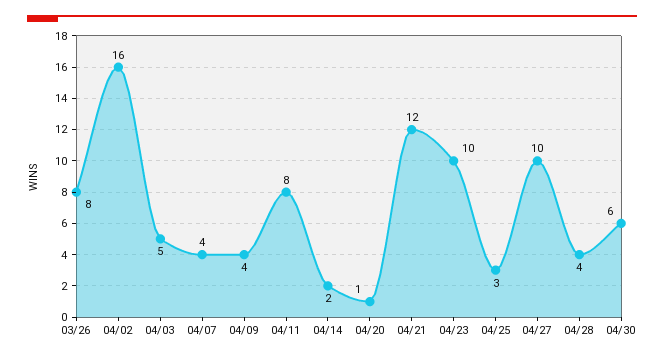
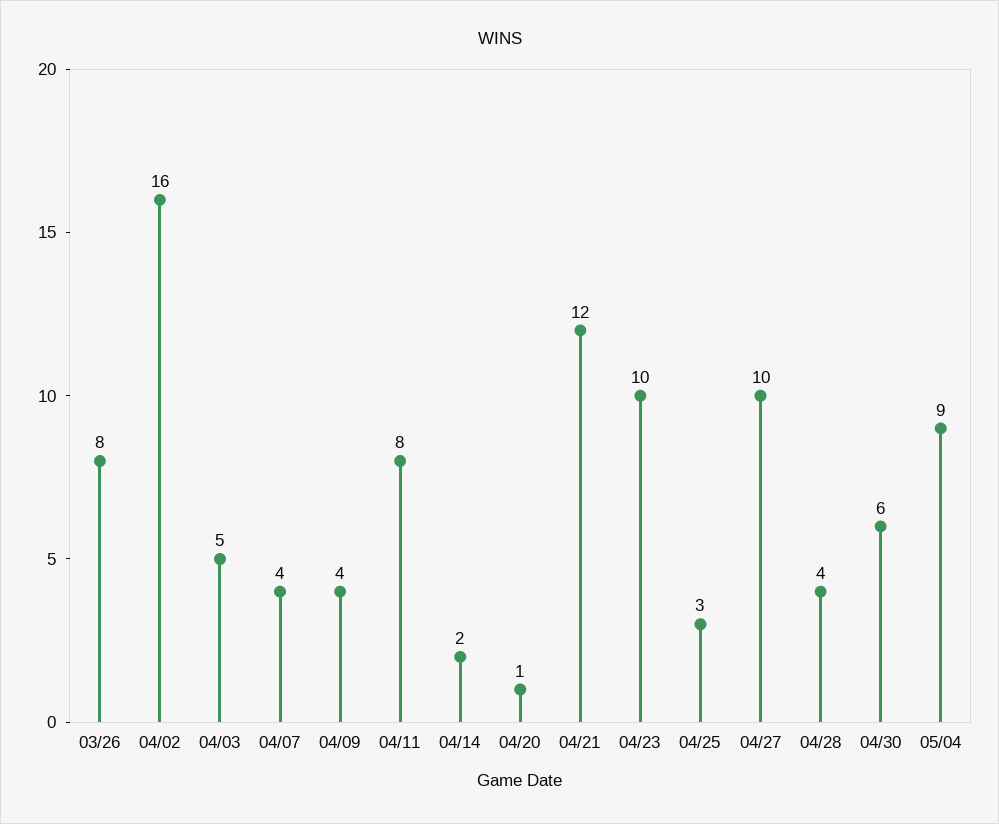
05/04: none -> 9

